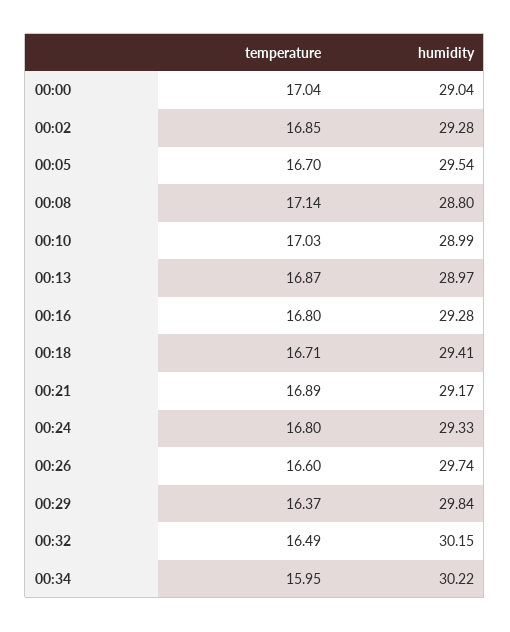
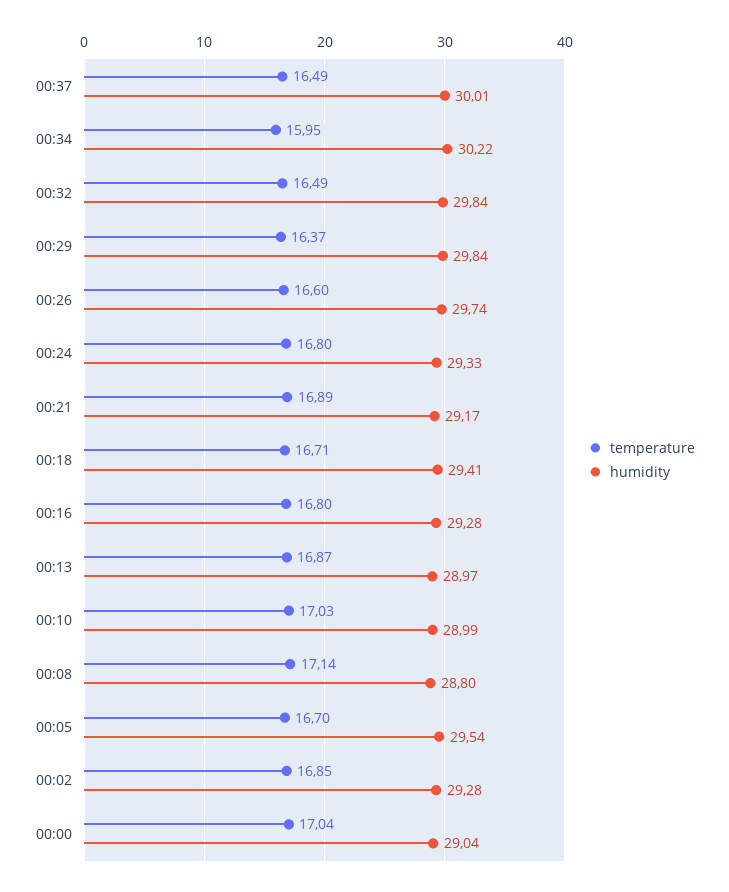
humidity, 00:32: 30.15 -> 29.84
temperature, 00:37: none -> 16.49
humidity, 00:37: none -> 30.01

